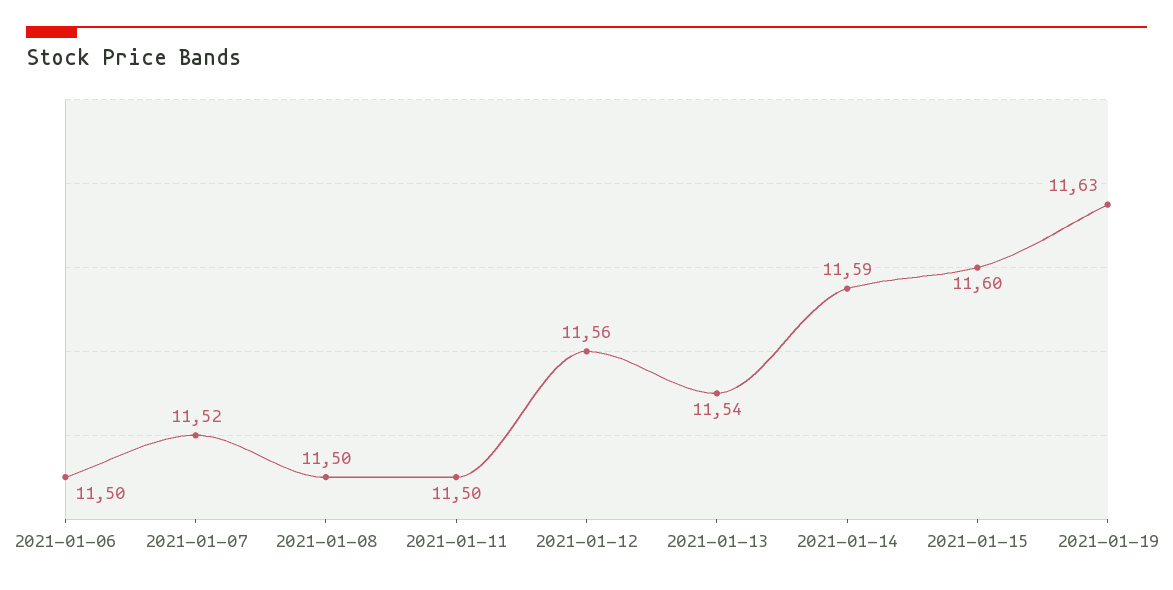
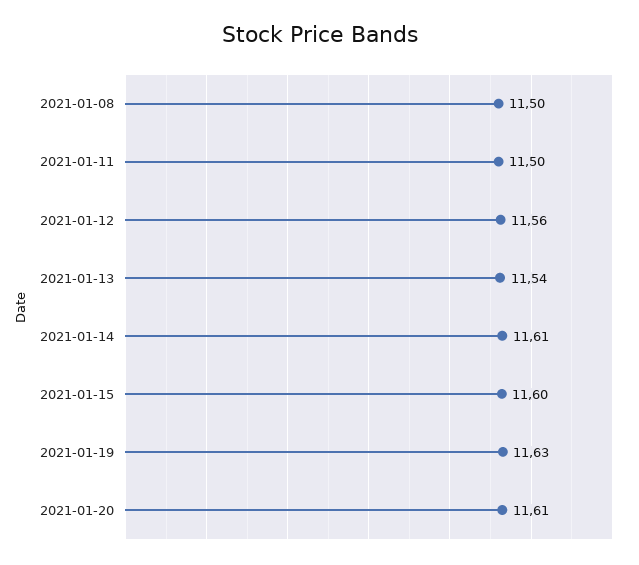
2021-01-06: 11.5 -> none
2021-01-07: 11.52 -> none
2021-01-14: 11.59 -> 11.61
2021-01-20: none -> 11.61

